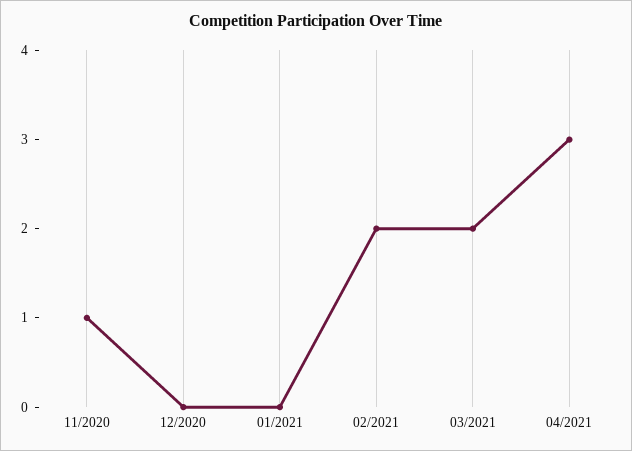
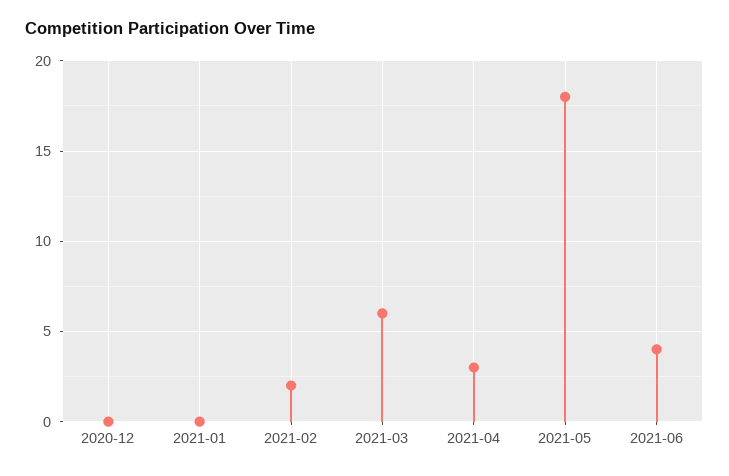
11/2020: 1 -> none
03/2021: 2 -> 6
2021-05: none -> 18
2021-06: none -> 4

